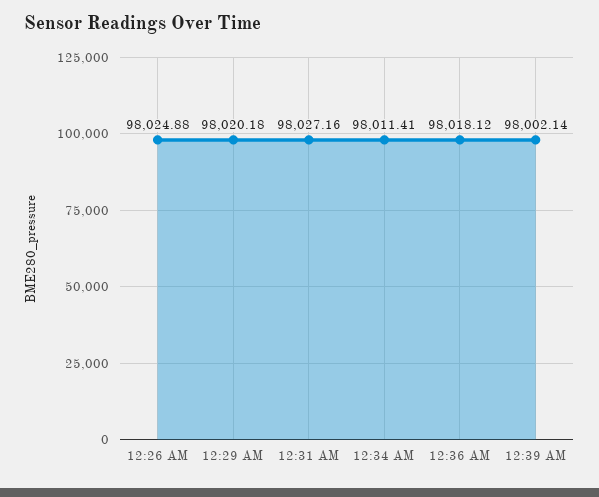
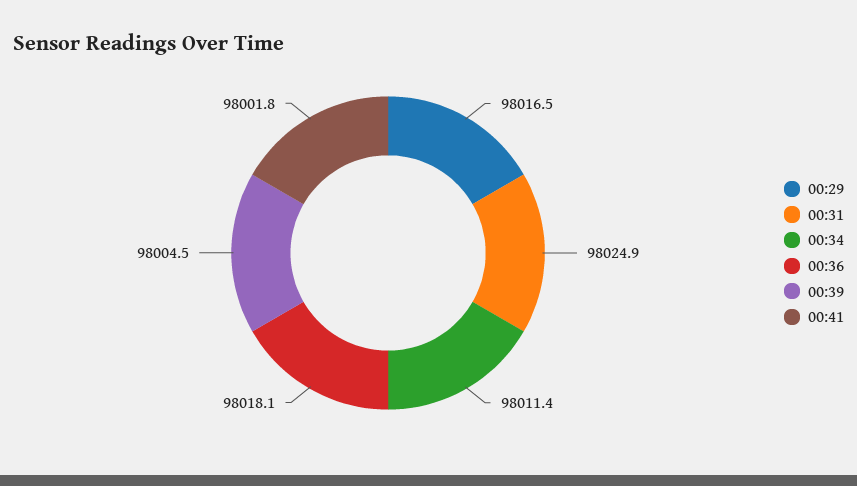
12:26 AM: 98024.88 -> none
12:29 AM: 98020.18 -> 98016.5
12:31 AM: 98027.16 -> 98024.9
12:39 AM: 98002.14 -> 98004.5
00:41: none -> 98001.8

